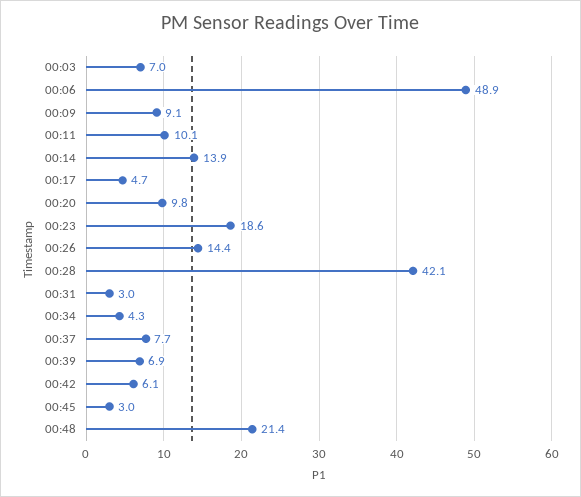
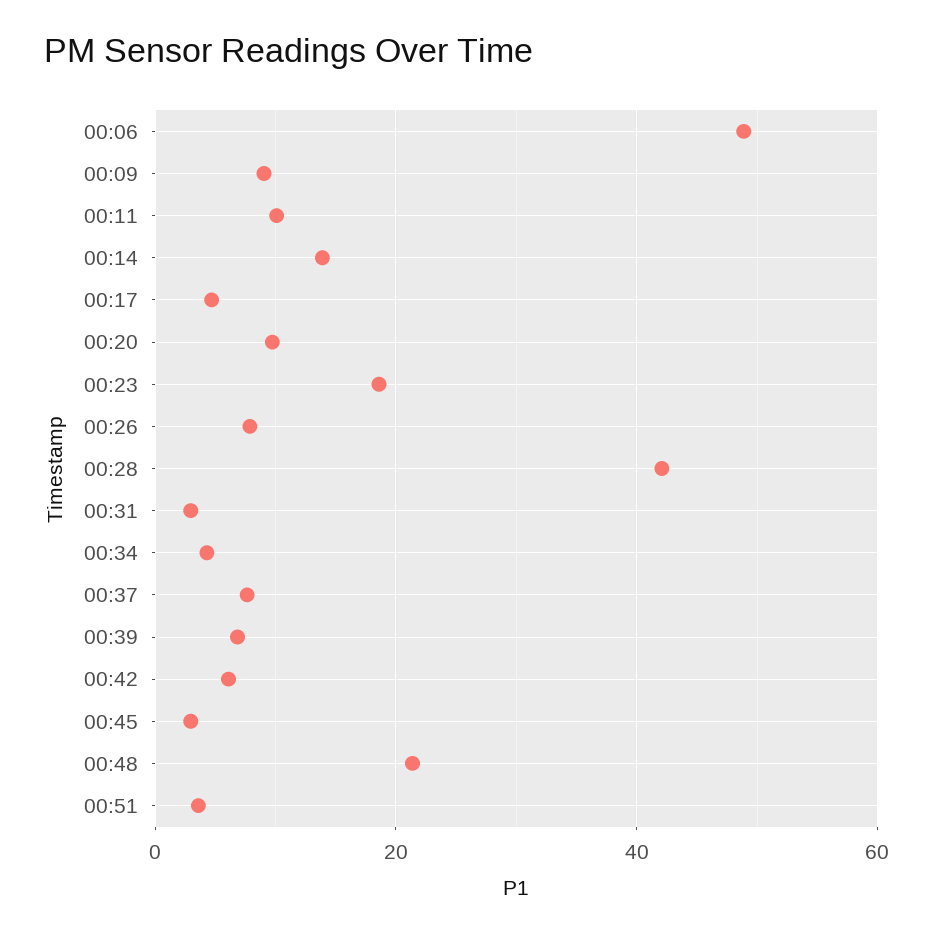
00:03: 7 -> none
00:26: 14.4 -> 8
00:51: none -> 4

